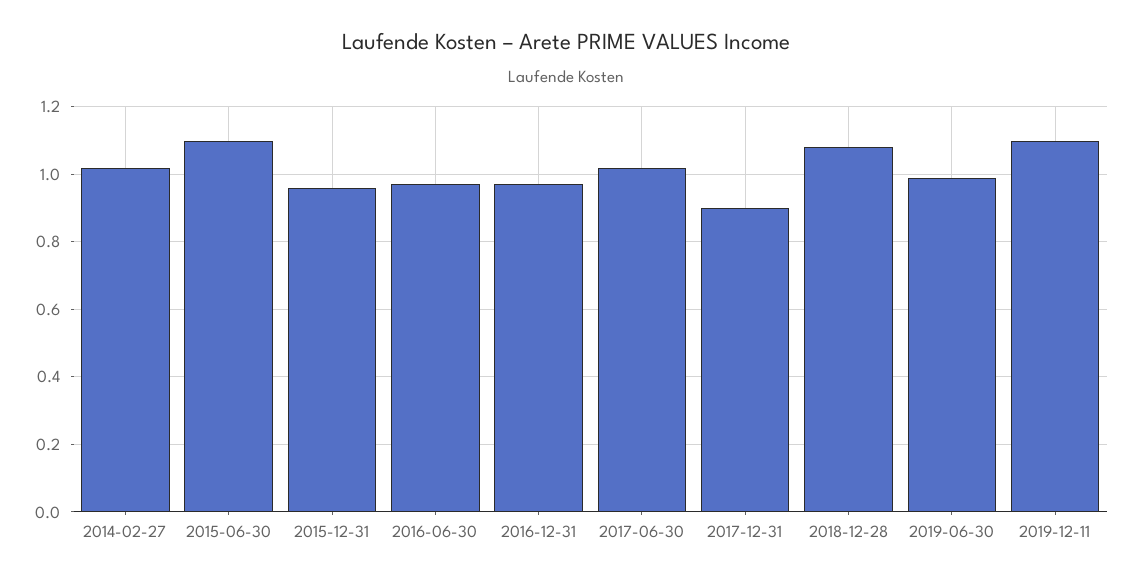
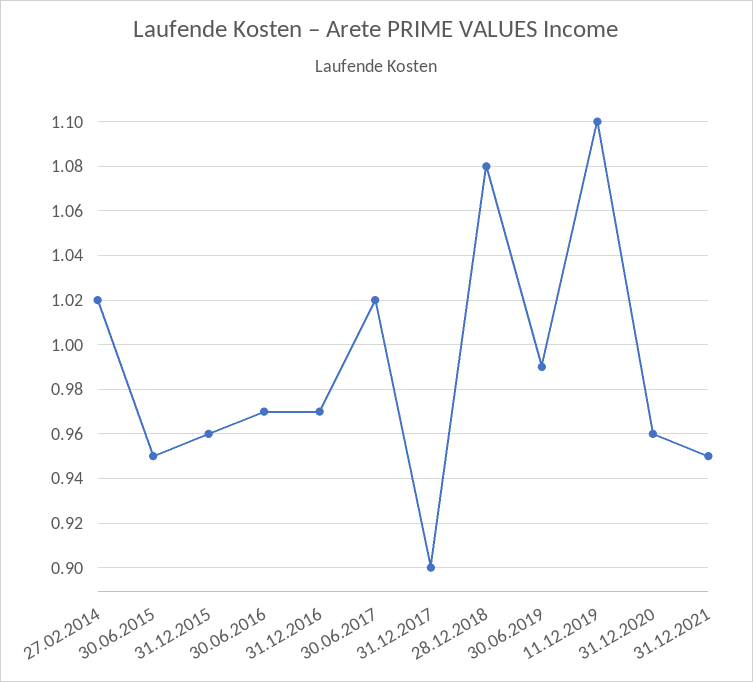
2015-06-30: 1.1 -> 0.95
31.12.2020: none -> 0.96
31.12.2021: none -> 0.95

